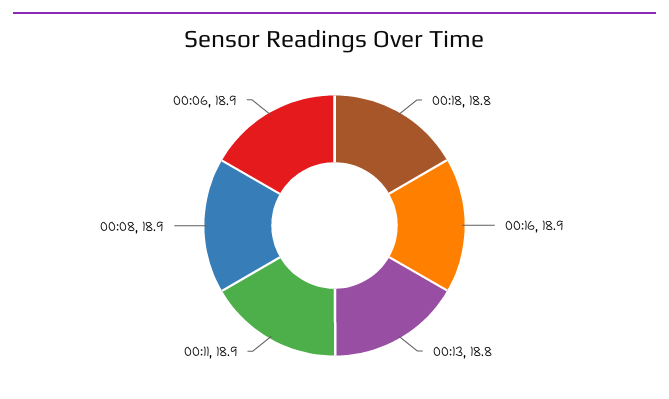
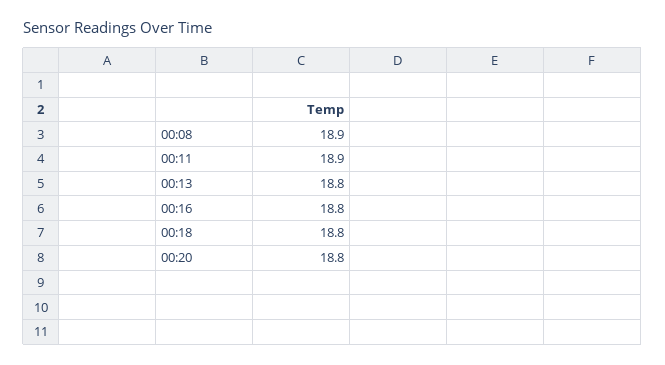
00:16: 18.9 -> 18.8
00:06: 18.9 -> none
00:20: none -> 18.8

